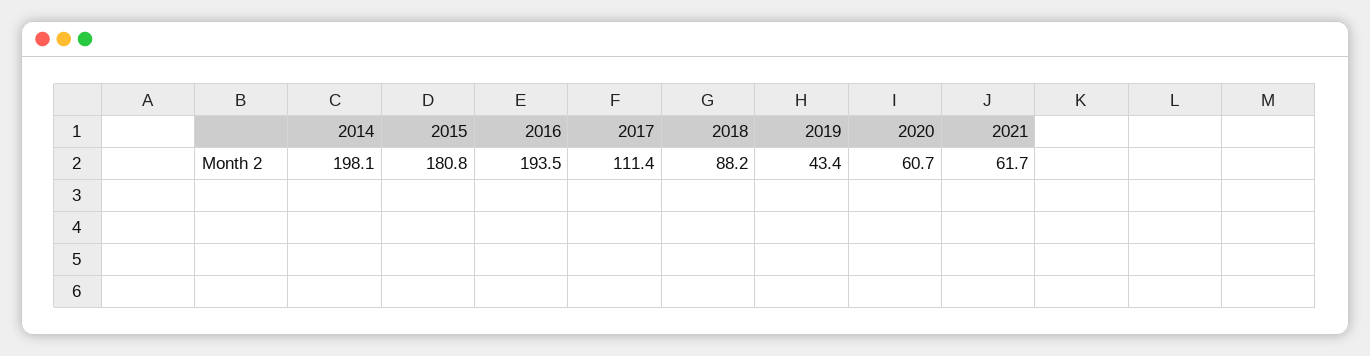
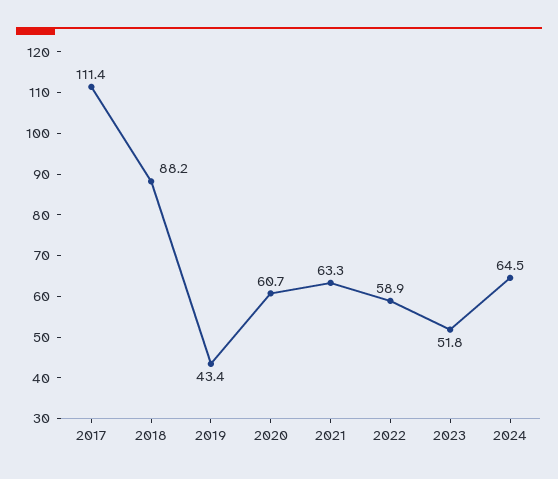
2014: 198.1 -> none
2015: 180.8 -> none
2016: 193.5 -> none
2021: 61.7 -> 63.3
2022: none -> 58.9
2023: none -> 51.8
2024: none -> 64.5

